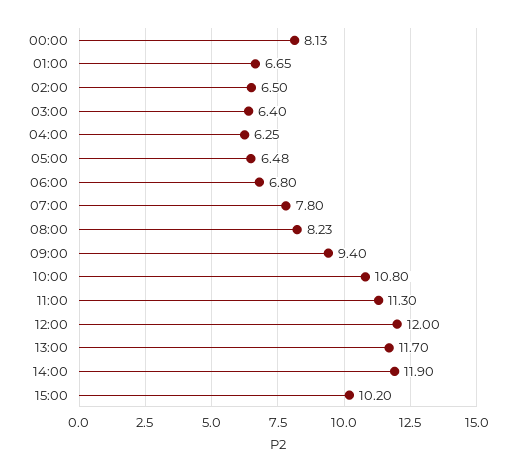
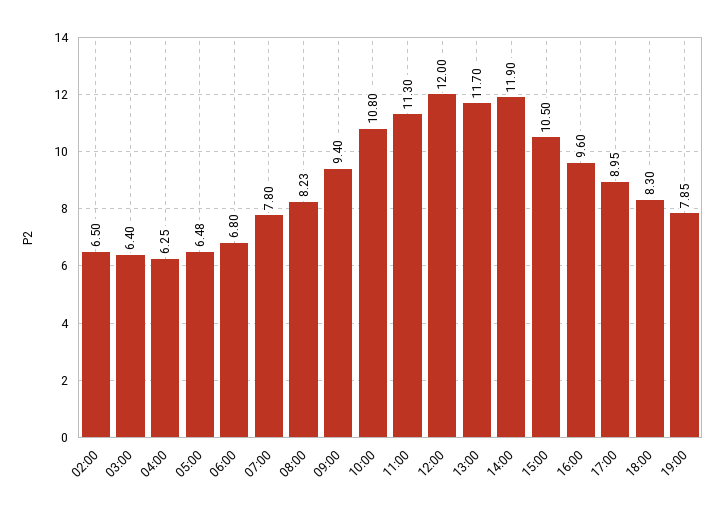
00:00: 8.13 -> none
01:00: 6.65 -> none
15:00: 10.2 -> 10.5
16:00: none -> 9.6
17:00: none -> 8.95
18:00: none -> 8.3
19:00: none -> 7.85

